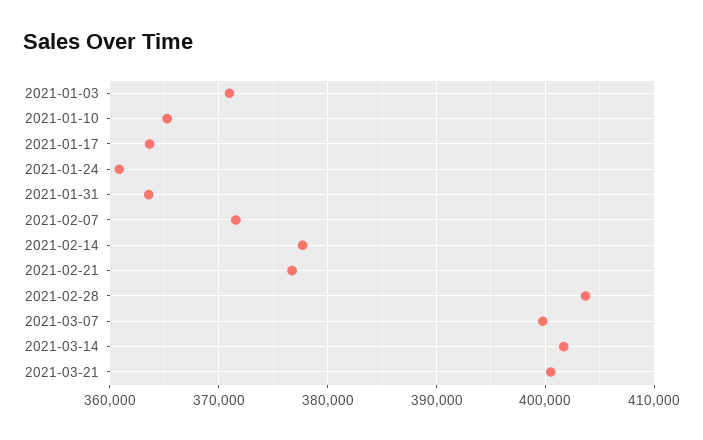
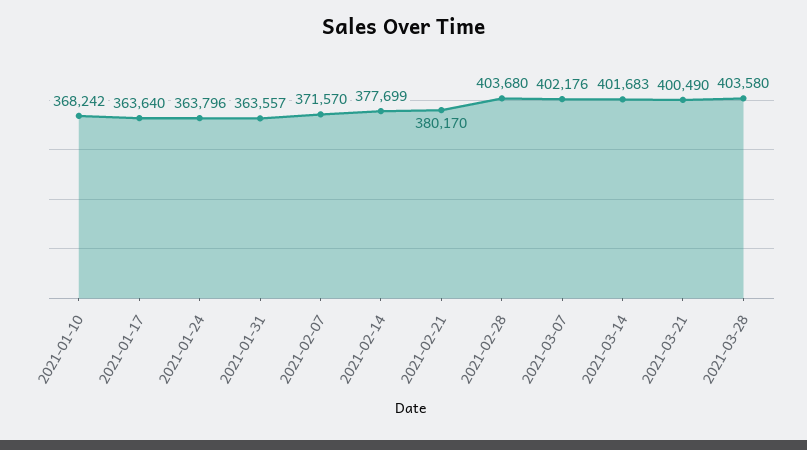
2021-01-03: 371000 -> none
2021-01-10: 365000 -> 368242
2021-01-24: 361000 -> 363796
2021-02-21: 377000 -> 380170
2021-03-07: 400000 -> 402176
2021-03-28: none -> 403580

